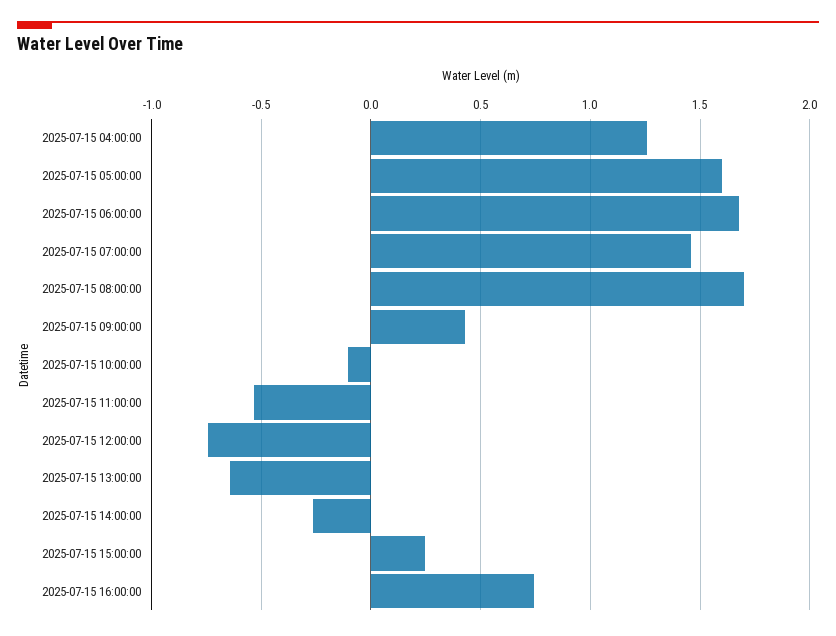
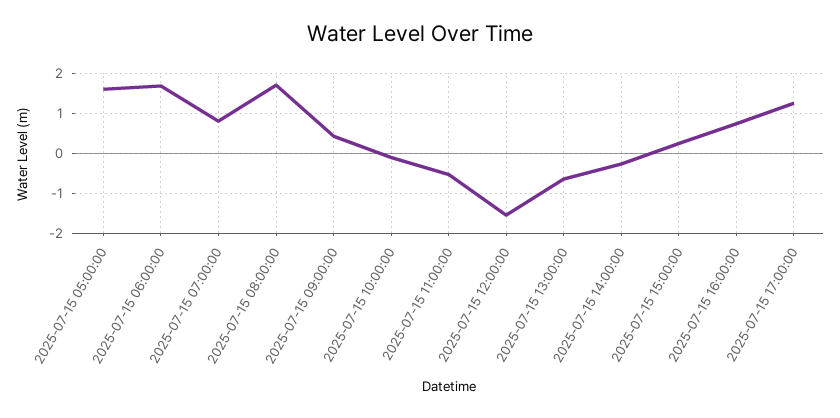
2025-07-15 04:00:00: 1.25 -> none
2025-07-15 07:00:00: 1.45 -> 0.8
2025-07-15 12:00:00: -0.75 -> -1.6
2025-07-15 17:00:00: none -> 1.2

